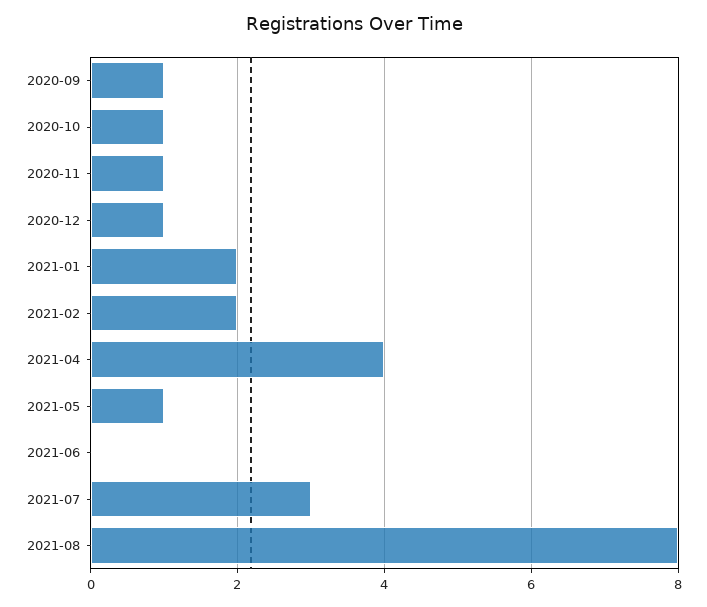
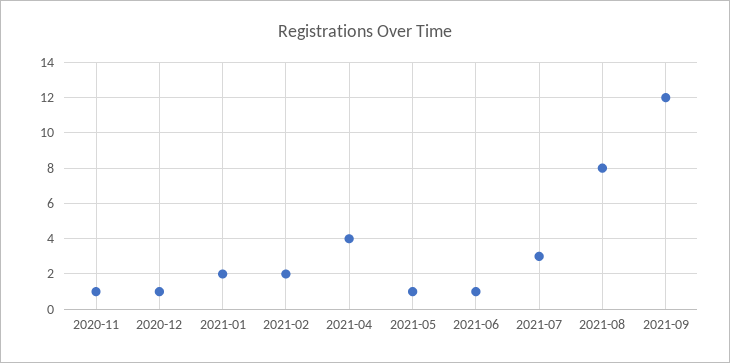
2020-09: 1 -> none
2020-10: 1 -> none
2021-06: 0 -> 1
2021-09: none -> 12

